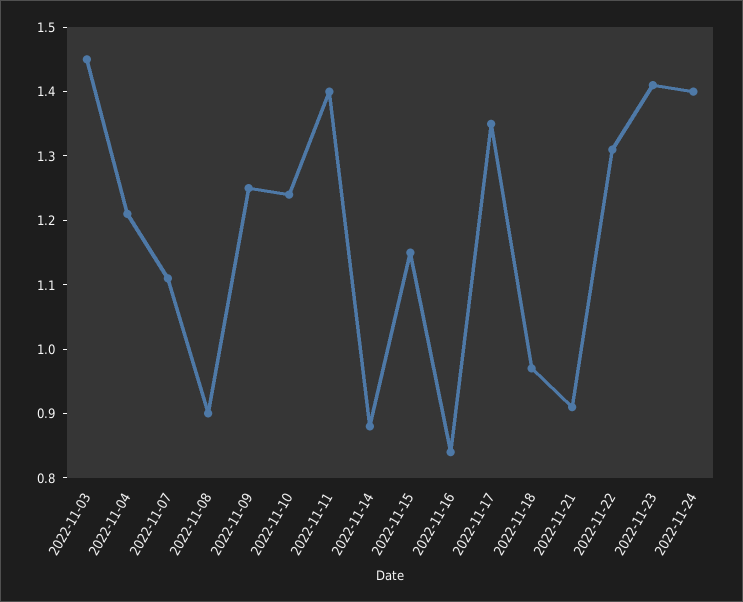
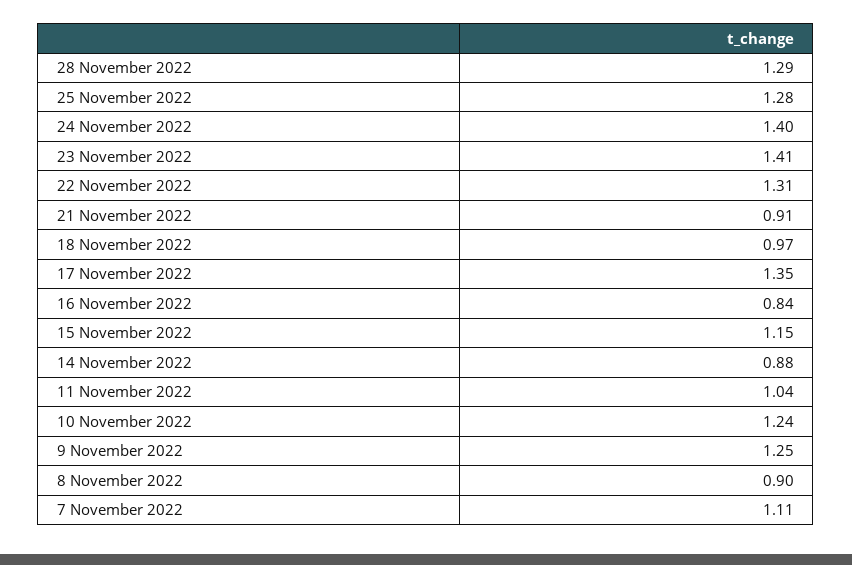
2022-11-03: 1.45 -> none
2022-11-04: 1.2 -> none
2022-11-11: 1.4 -> 1.04
28 November 2022: none -> 1.29
25 November 2022: none -> 1.28

